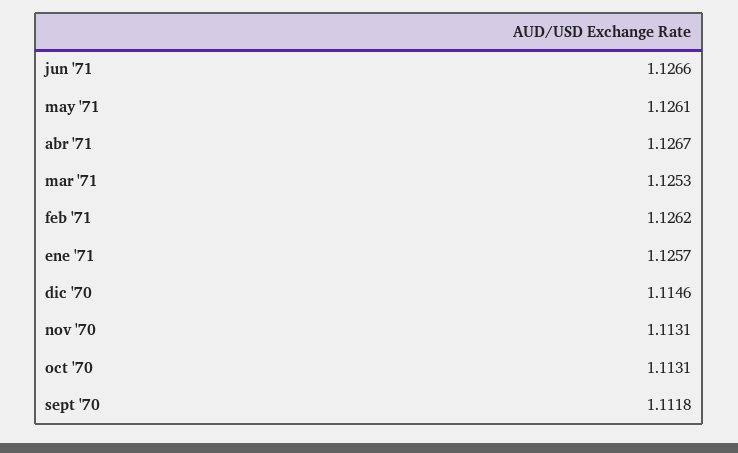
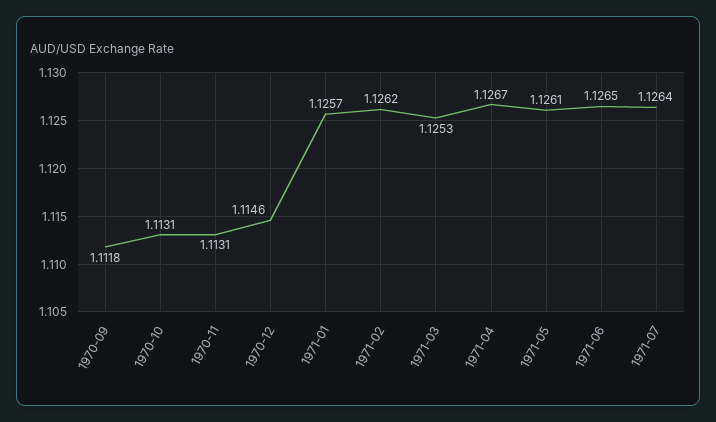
jun '71: 1.1266 -> 1.1265
1971-07: none -> 1.1264

